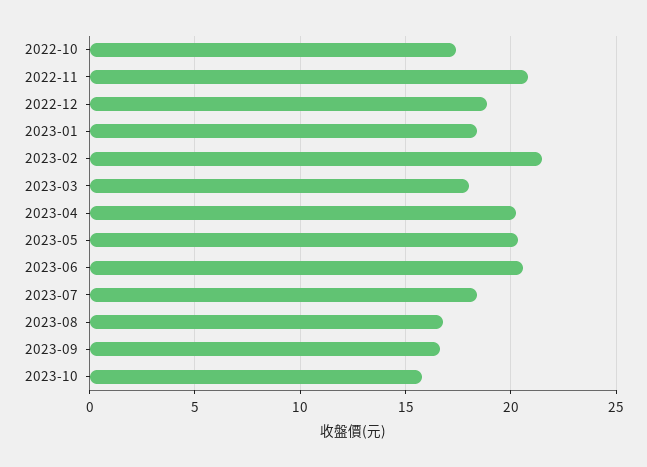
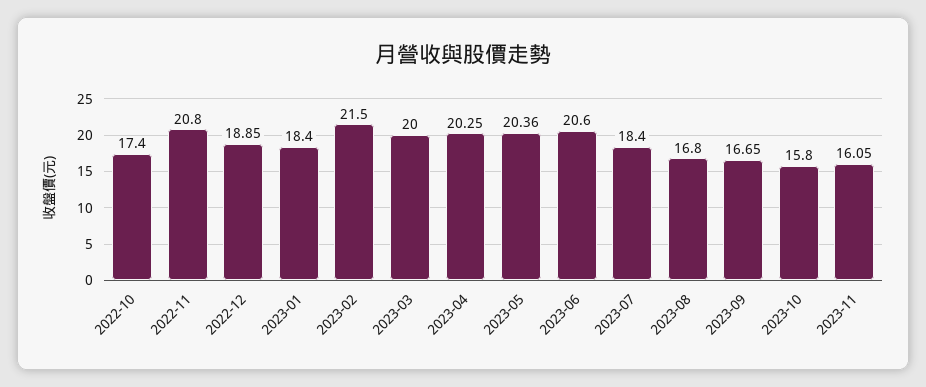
2023-03: 18 -> 20
2023-11: none -> 16.05

